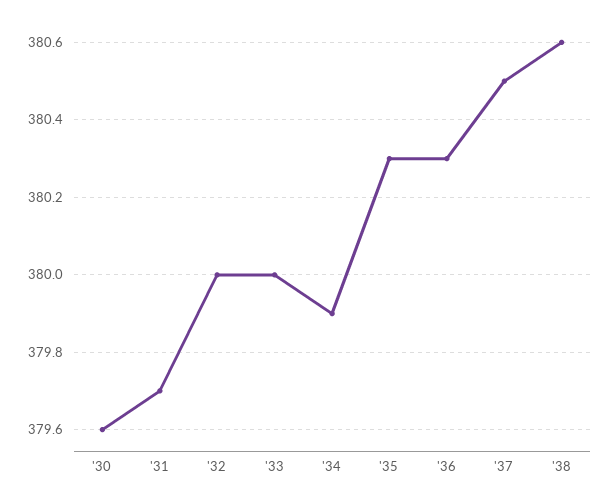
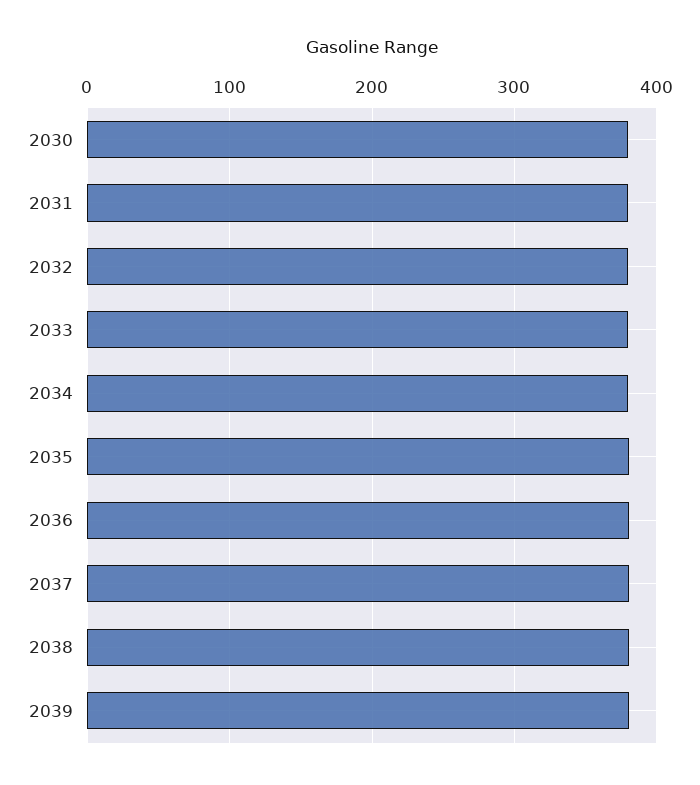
2039: none -> 380

